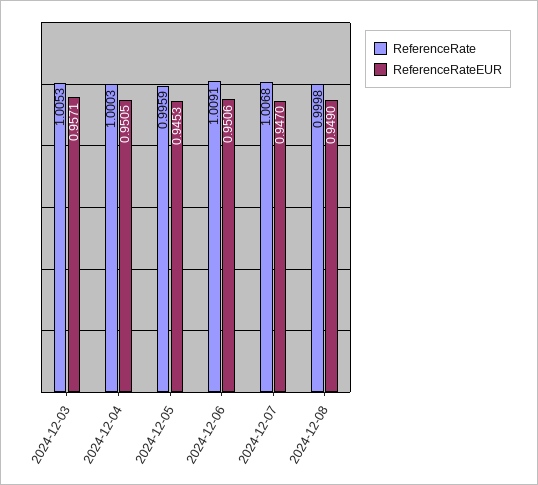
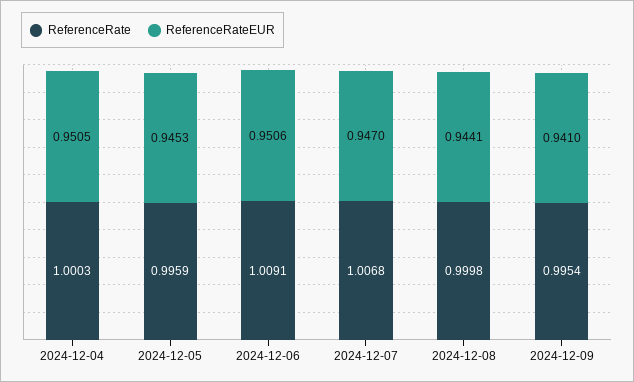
ReferenceRate, 2024-12-03: 1.0053 -> none
ReferenceRateEUR, 2024-12-03: 0.9571 -> none
ReferenceRateEUR, 2024-12-08: 0.949 -> 0.9441
ReferenceRate, 2024-12-09: none -> 0.9954
ReferenceRateEUR, 2024-12-09: none -> 0.941

